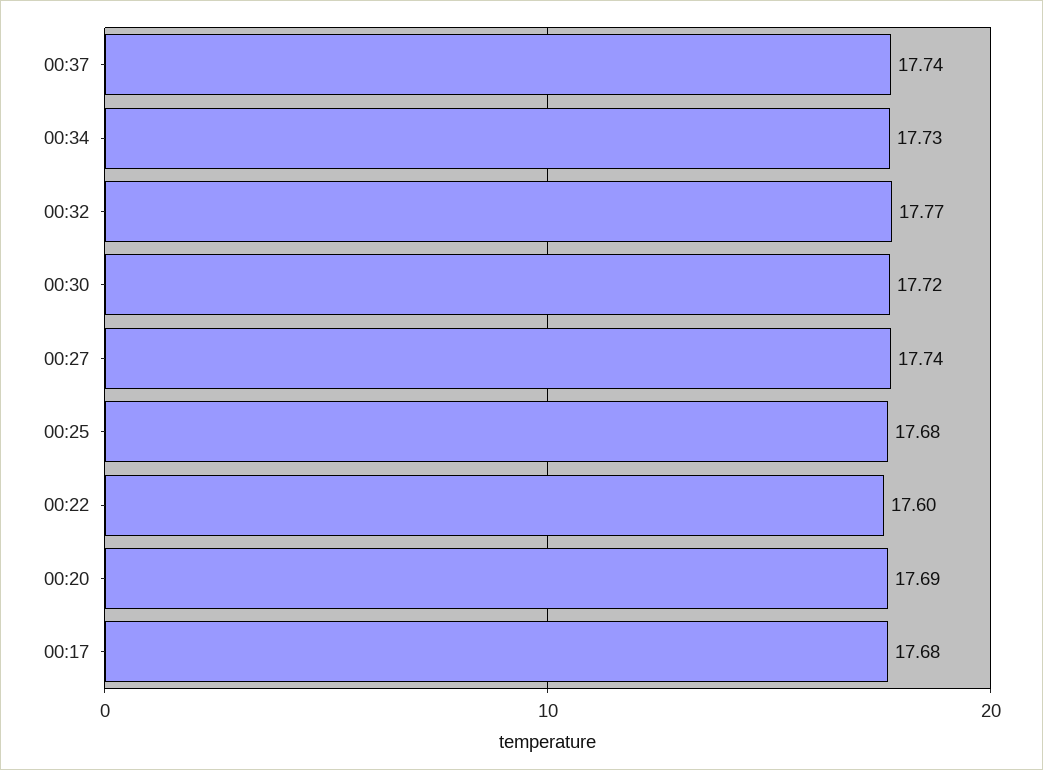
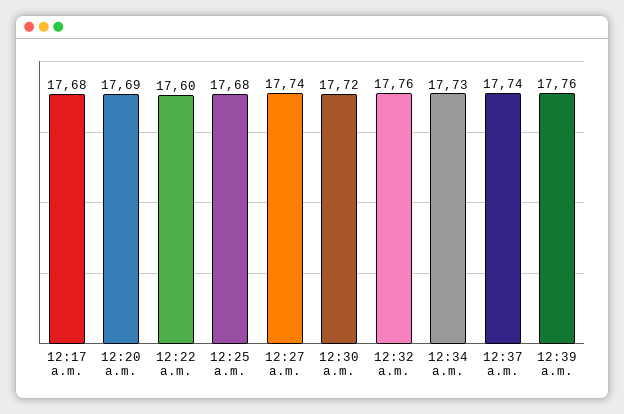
00:32: 17.77 -> 17.76
12:39 a.m.: none -> 17.76

